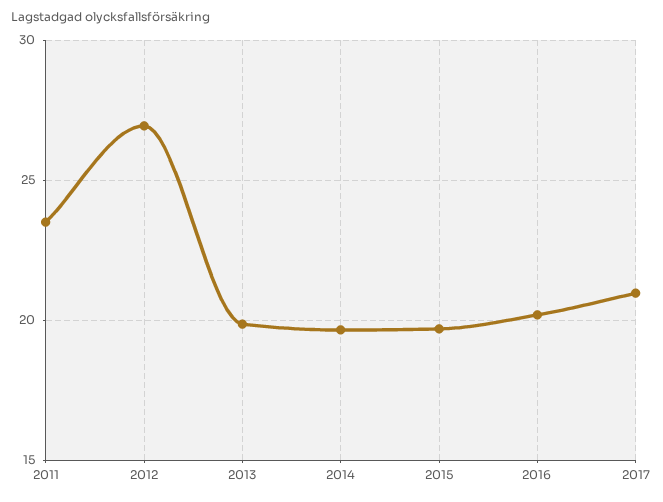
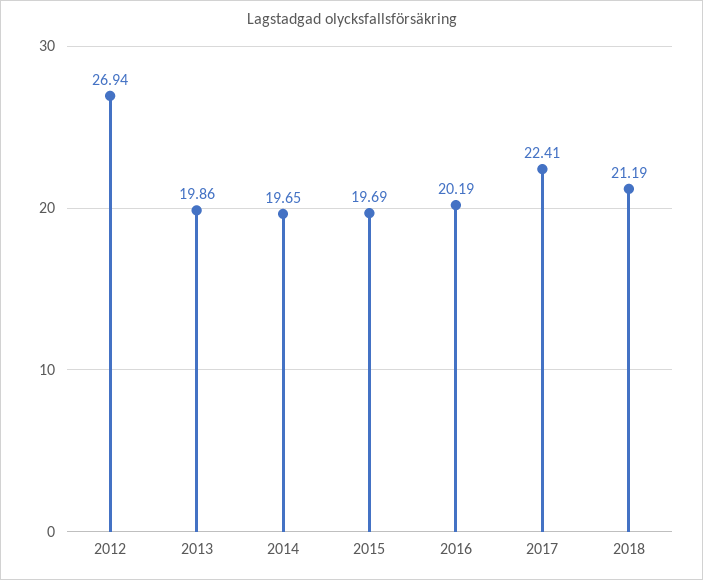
2011: 23.5 -> none
2017: 21 -> 22.41
2018: none -> 21.19

